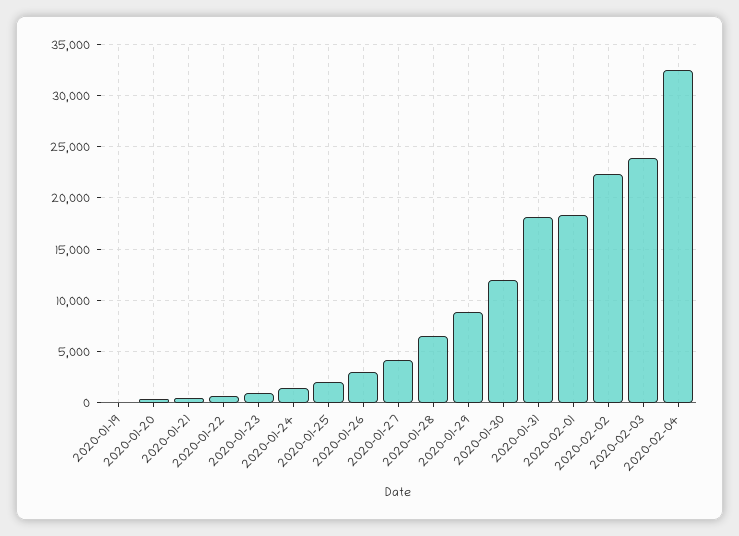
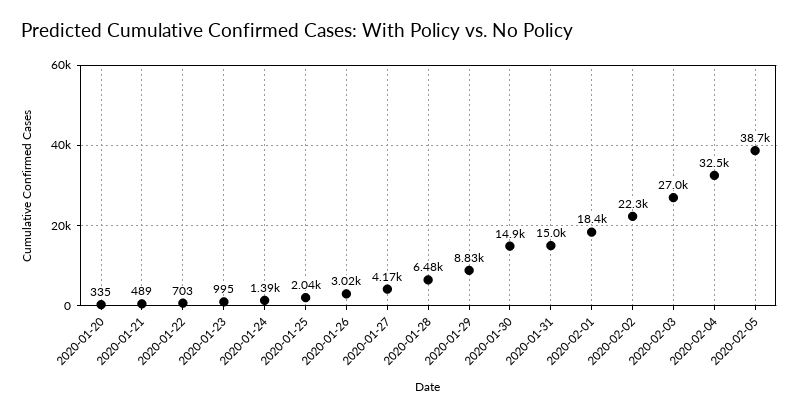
2020-01-19: 0 -> none
2020-01-30: 12000 -> 14900
2020-01-31: 18000 -> 15000
2020-02-03: 24000 -> 27000
2020-02-05: none -> 38700

